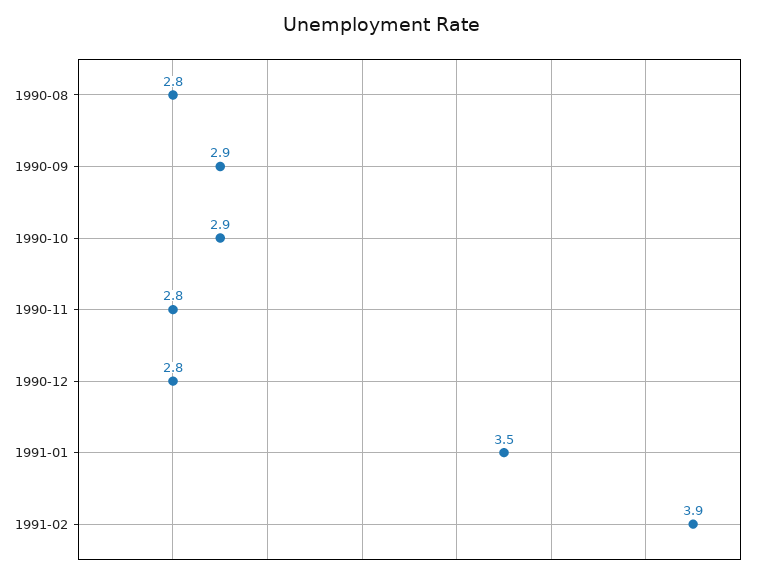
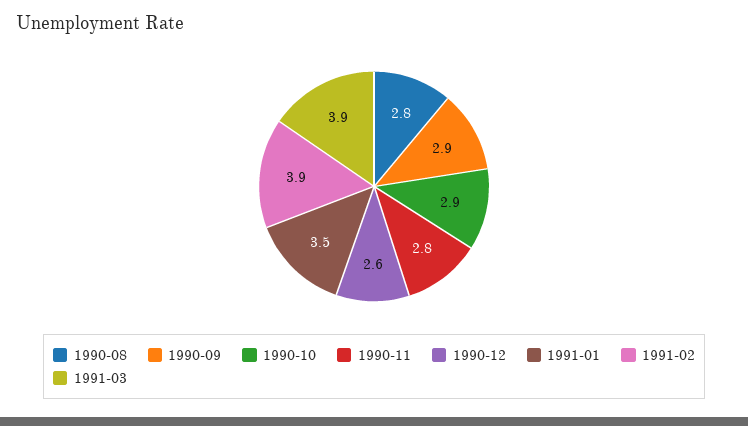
1990-12: 2.8 -> 2.6
1991-03: none -> 3.9

